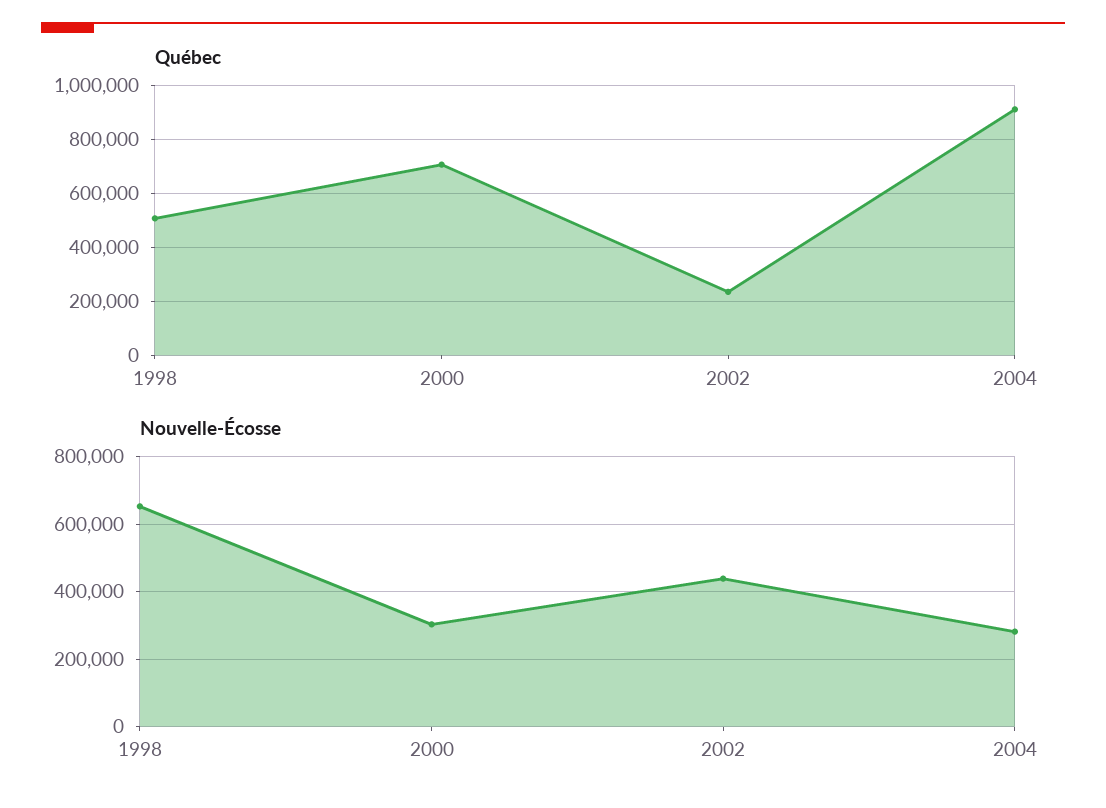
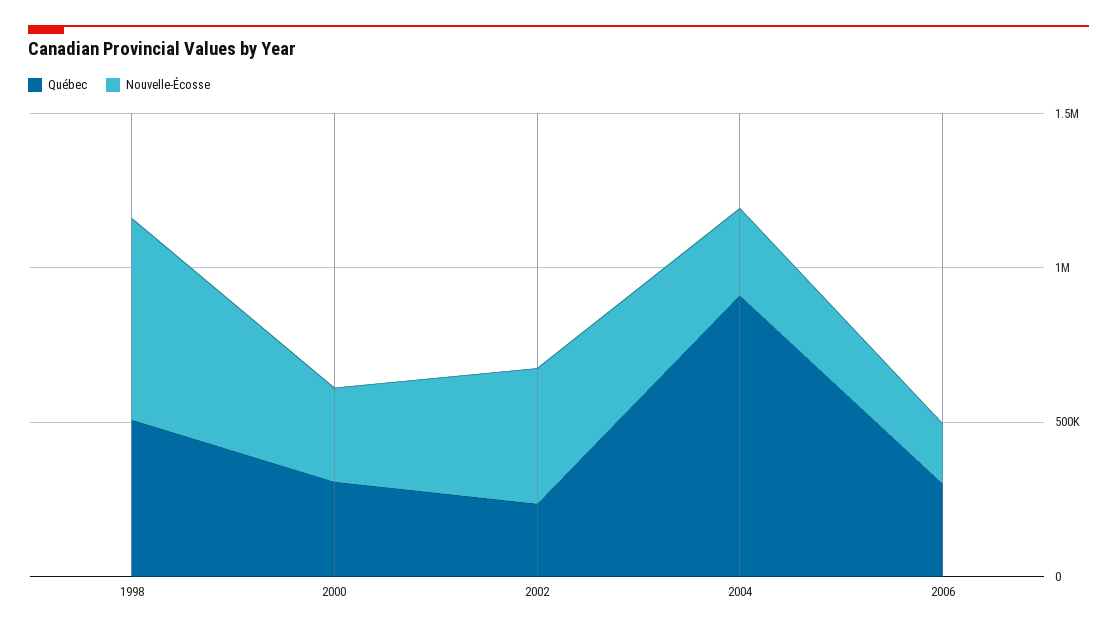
Québec, 2000: 700000 -> 300000
Québec, 2006: none -> 300000
Nouvelle-Écosse, 2006: none -> 200000

